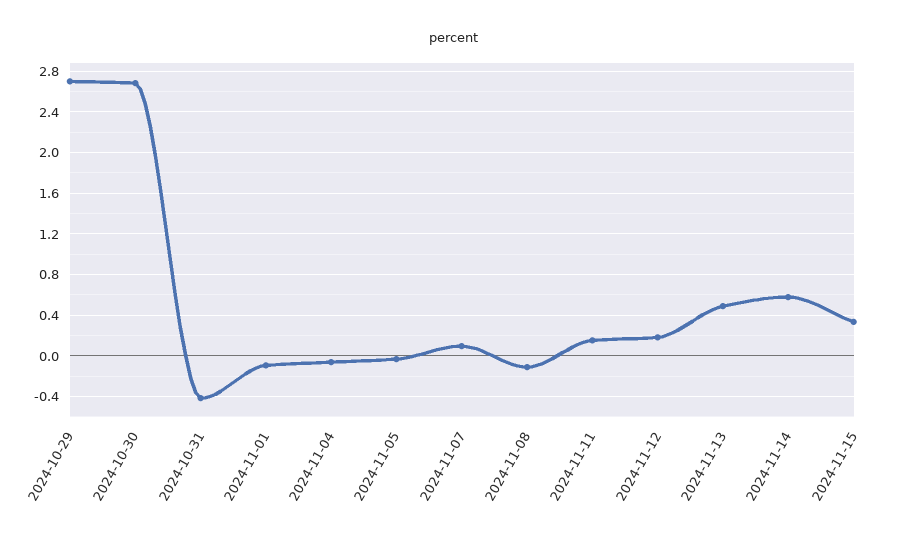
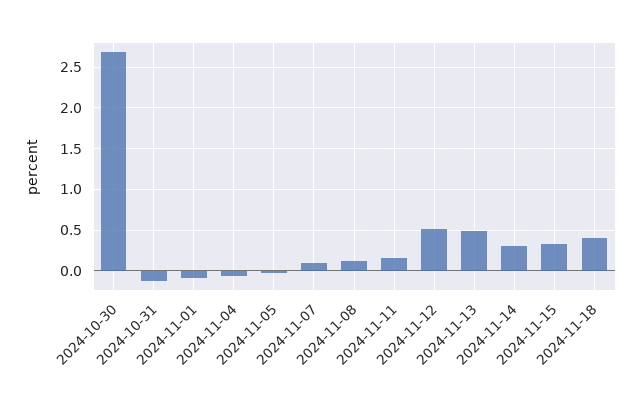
2024-10-29: 2.7 -> none
2024-10-31: -0.4 -> -0.1
2024-11-08: -0.1 -> 0.1
2024-11-12: 0.2 -> 0.5
2024-11-14: 0.6 -> 0.3
2024-11-18: none -> 0.4

